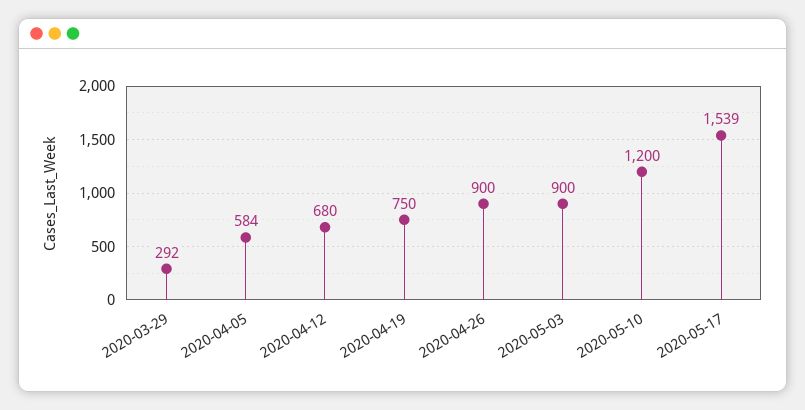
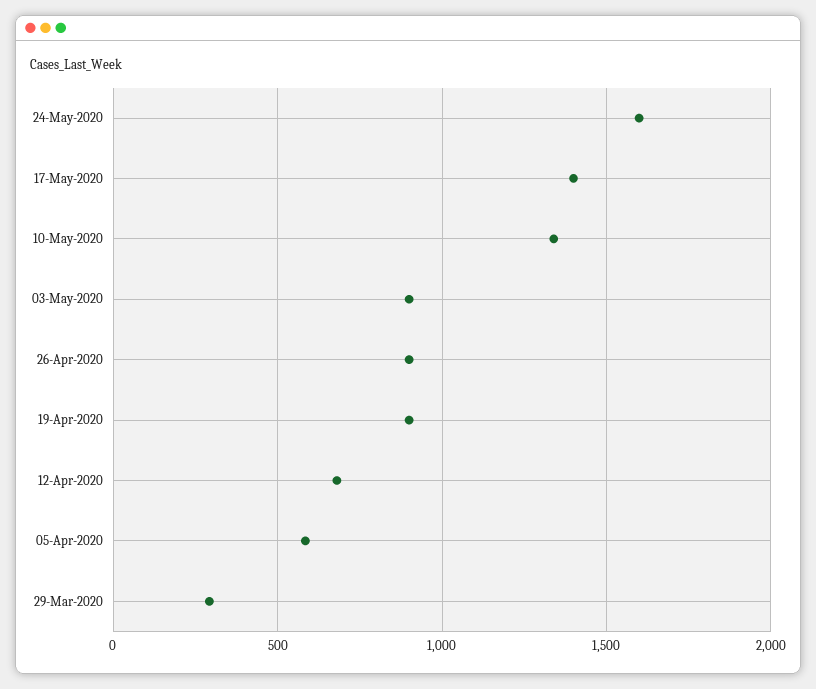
2020-04-19: 750 -> 900
2020-05-10: 1200 -> 1350
2020-05-17: 1539 -> 1400
24-May-2020: none -> 1600

